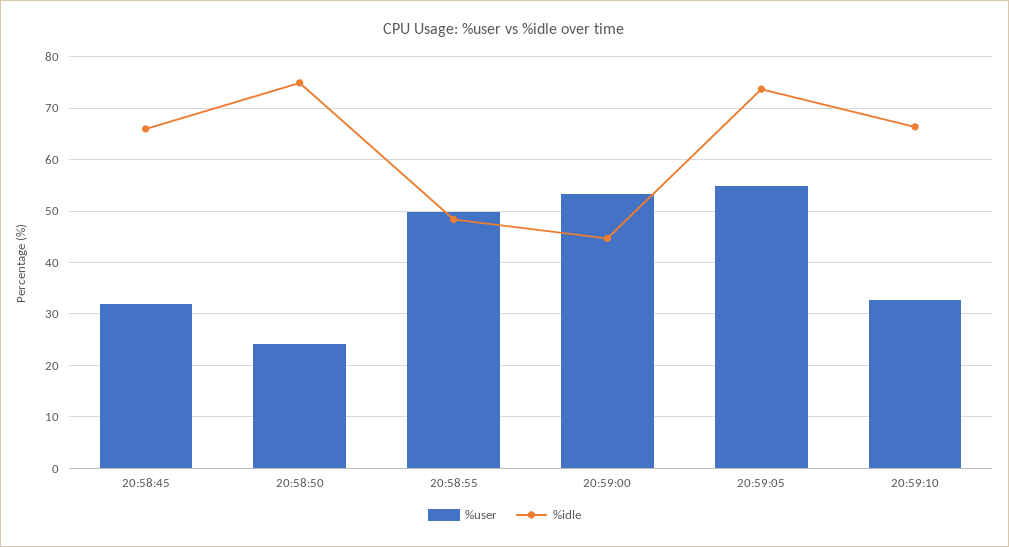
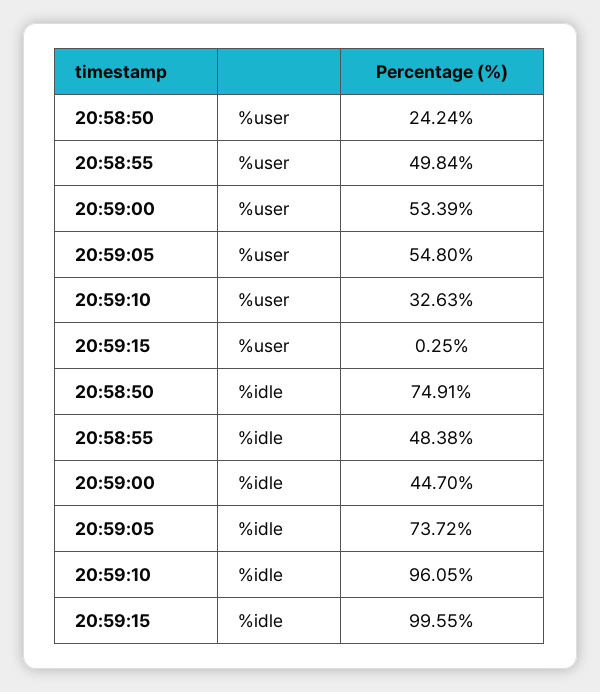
%user, 20:58:45: 32 -> none
%idle, 20:58:45: 66 -> none
%idle, 20:59:10: 66 -> 96.05
%user, 20:59:15: none -> 0.25
%idle, 20:59:15: none -> 99.55

